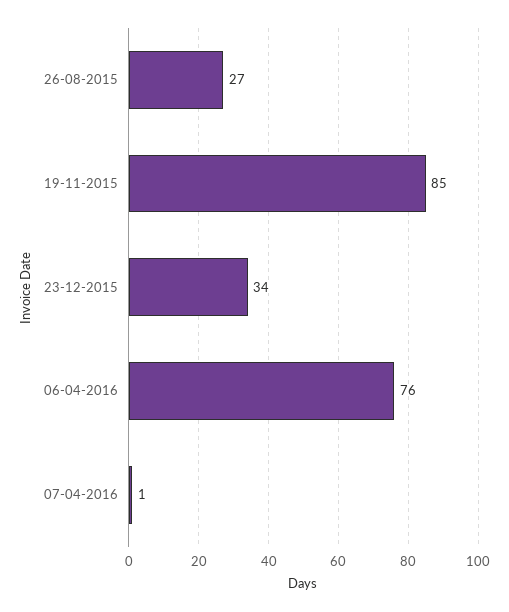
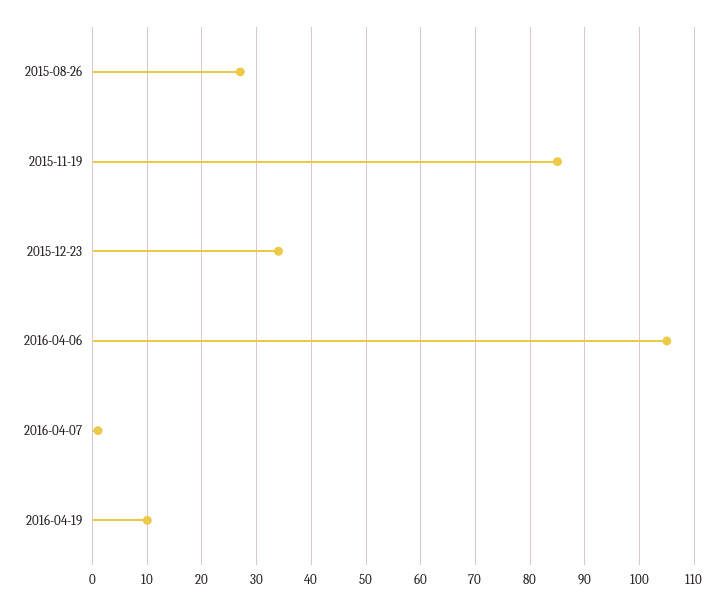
06-04-2016: 76 -> 105
2016-04-19: none -> 10

